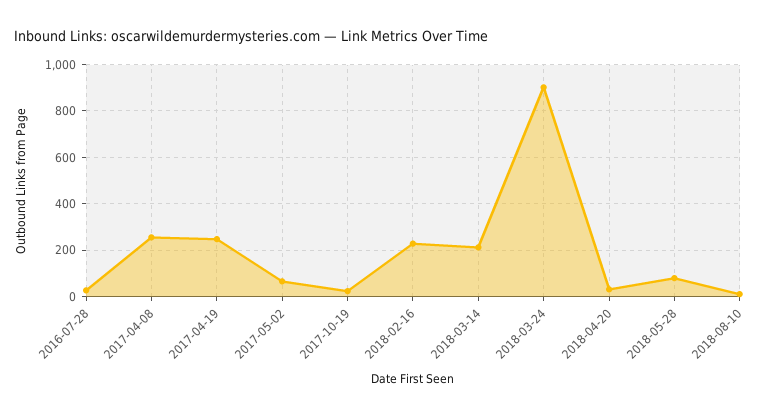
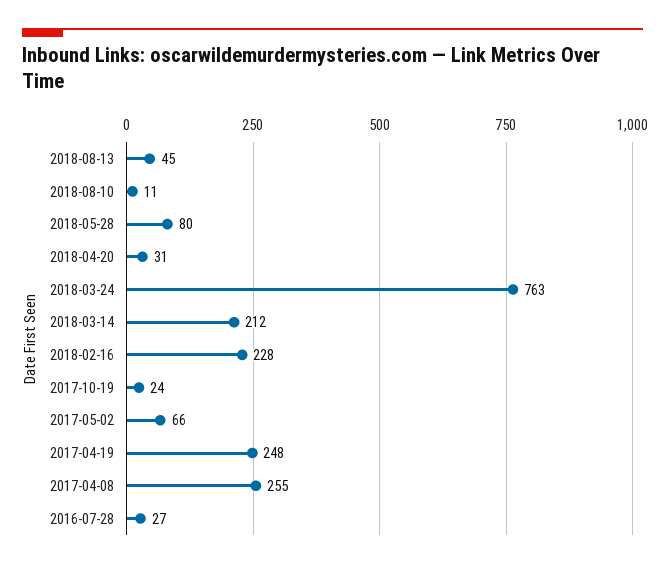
2018-03-24: 900 -> 763
2018-08-13: none -> 45

